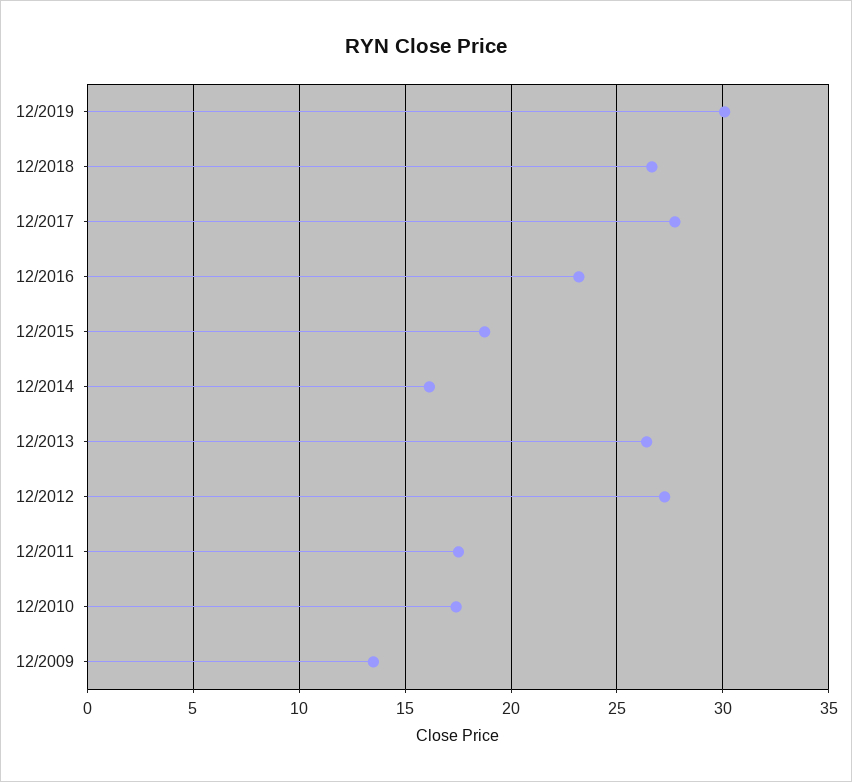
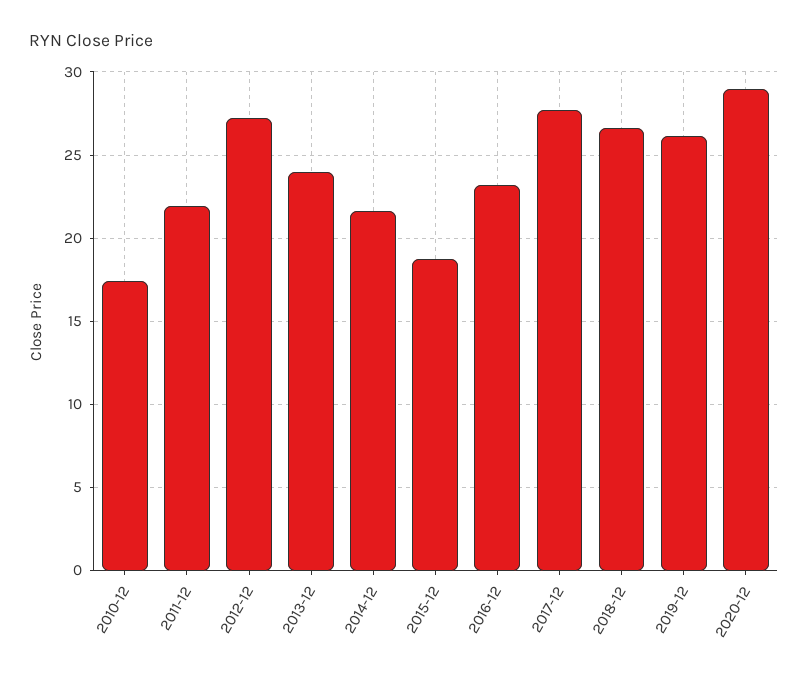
12/2019: 30 -> 26
12/2014: 16 -> 21.5
12/2013: 26.5 -> 24
12/2011: 17.5 -> 22
12/2009: 13.5 -> none
2020-12: none -> 29

